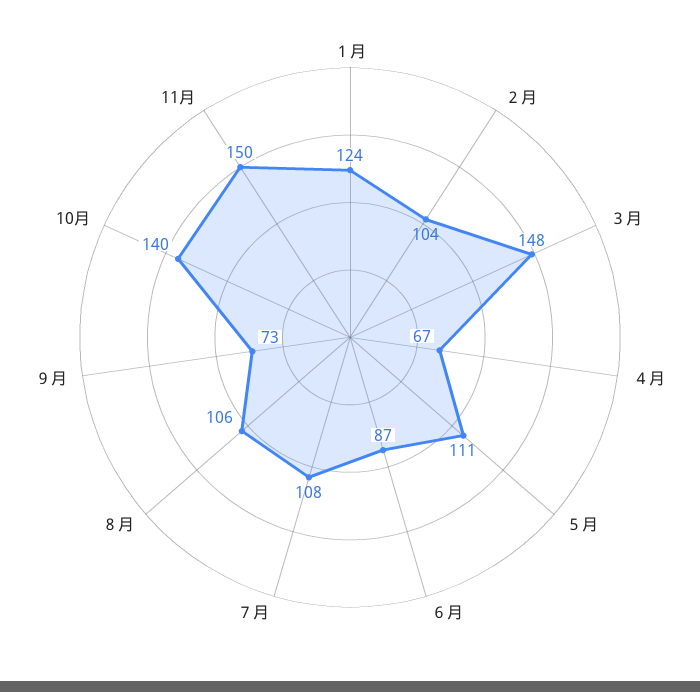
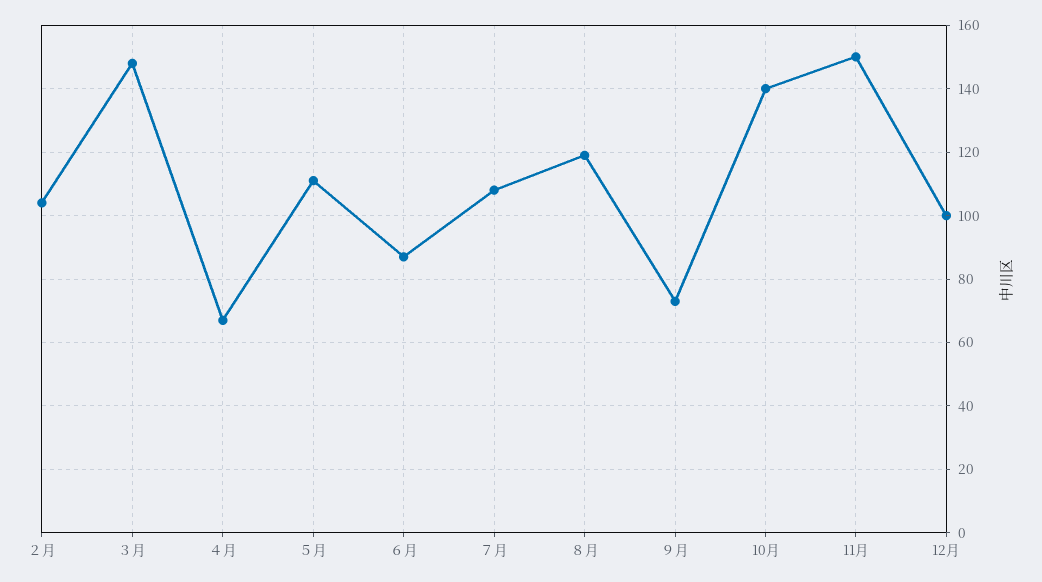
１月: 124 -> none
８月: 106 -> 120
12月: none -> 100

